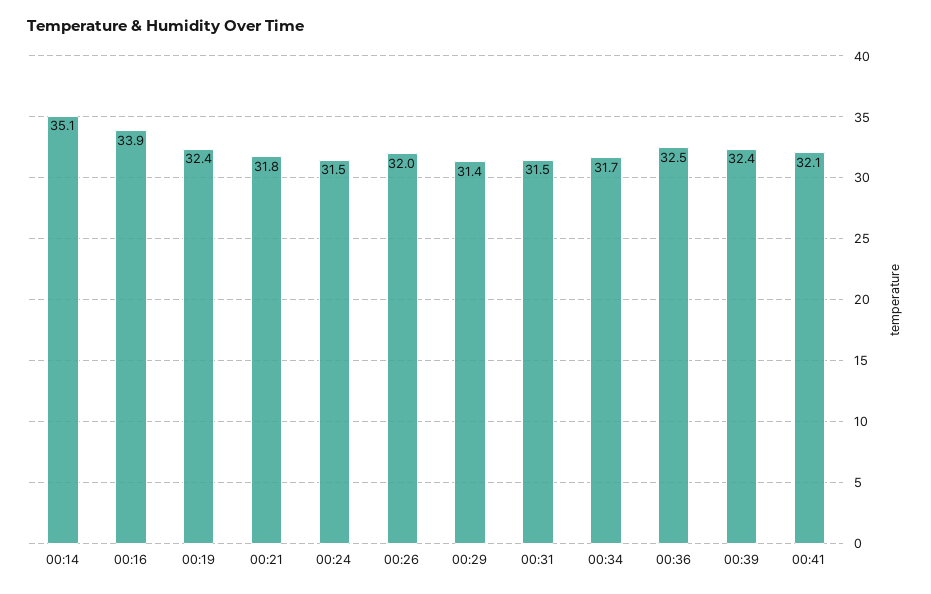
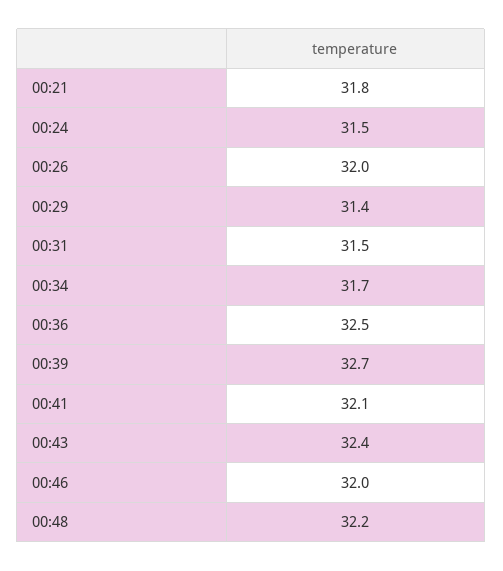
00:14: 35.1 -> none
00:16: 33.9 -> none
00:19: 32.4 -> none
00:39: 32.4 -> 32.7
00:43: none -> 32.4
00:46: none -> 32
00:48: none -> 32.2

